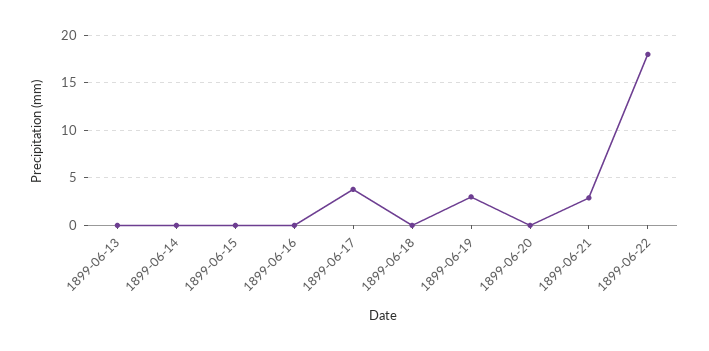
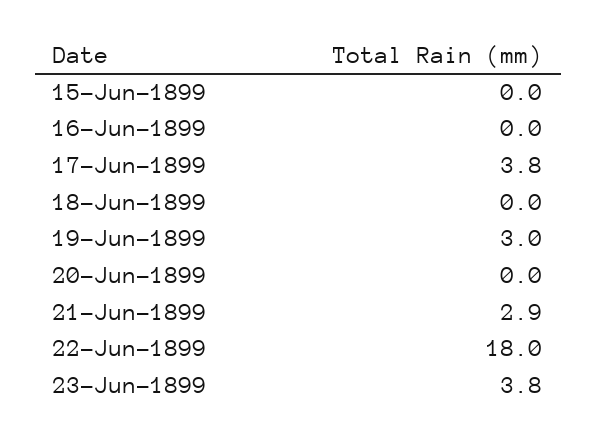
1899-06-13: 0 -> none
1899-06-14: 0 -> none
23-Jun-1899: none -> 3.8

